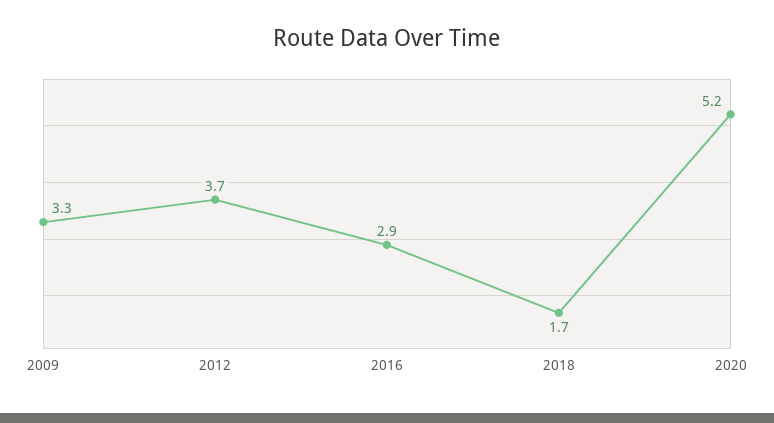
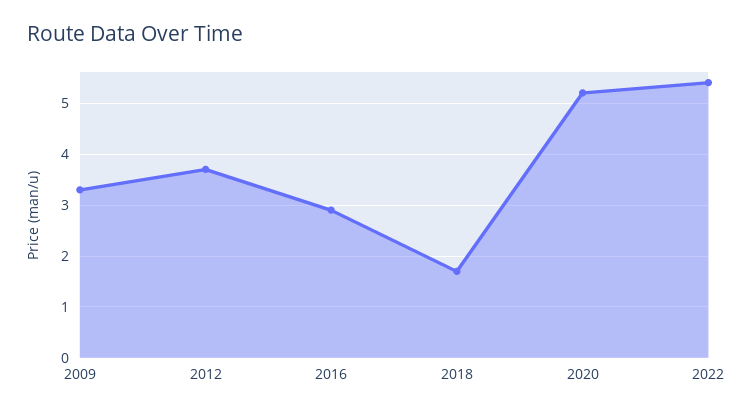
2022: none -> 5.5

